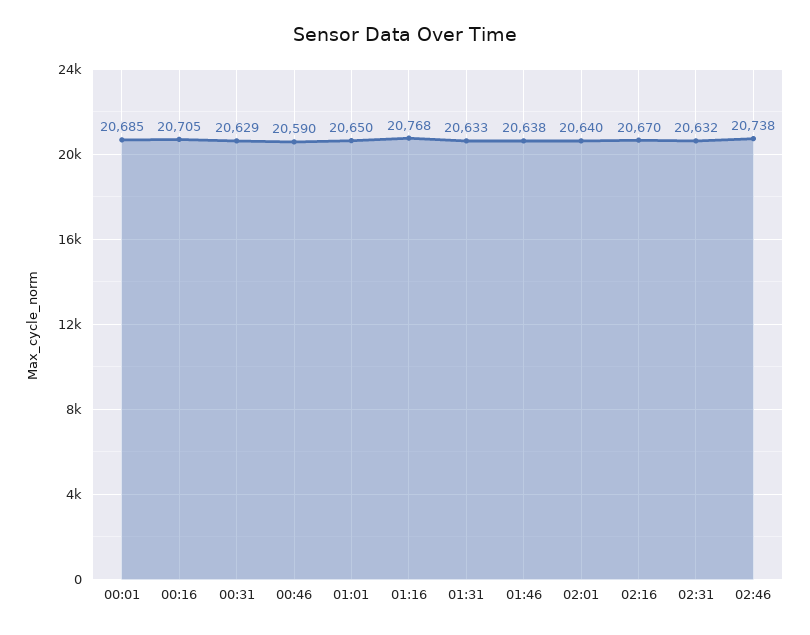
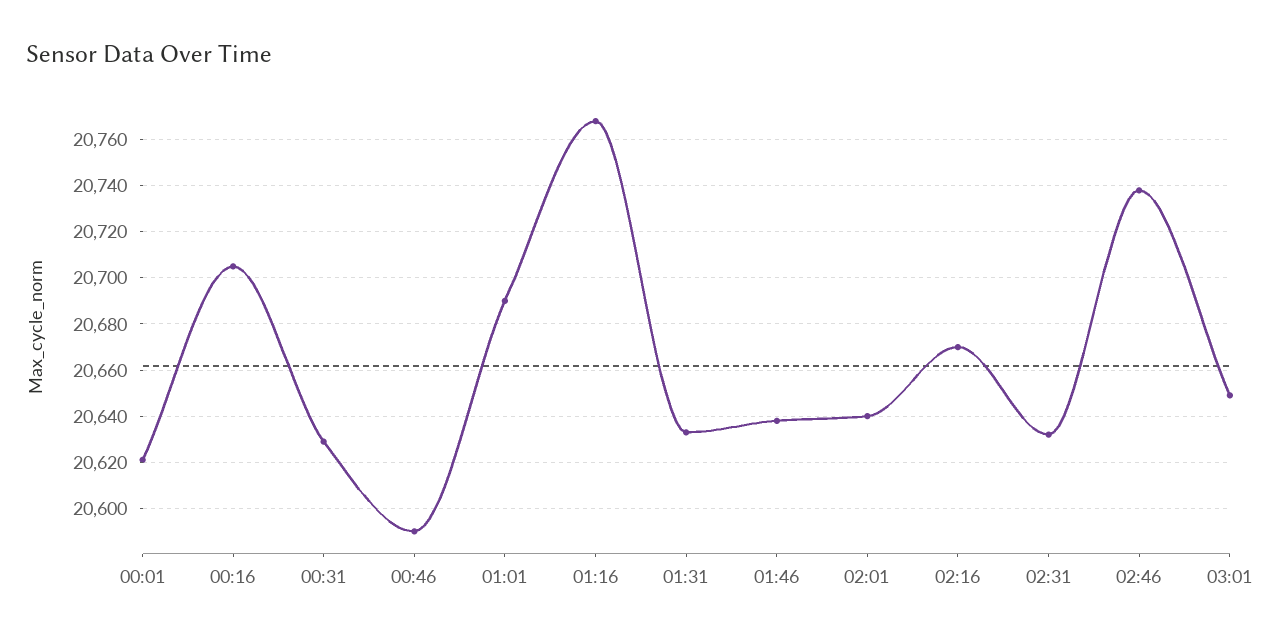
00:01: 20685 -> 20620
01:01: 20650 -> 20690
03:01: none -> 20650

